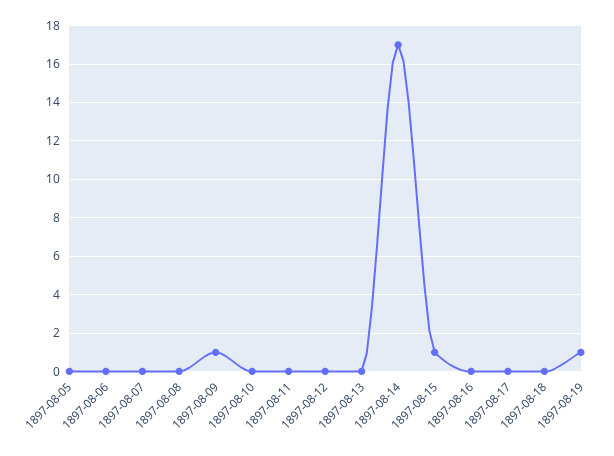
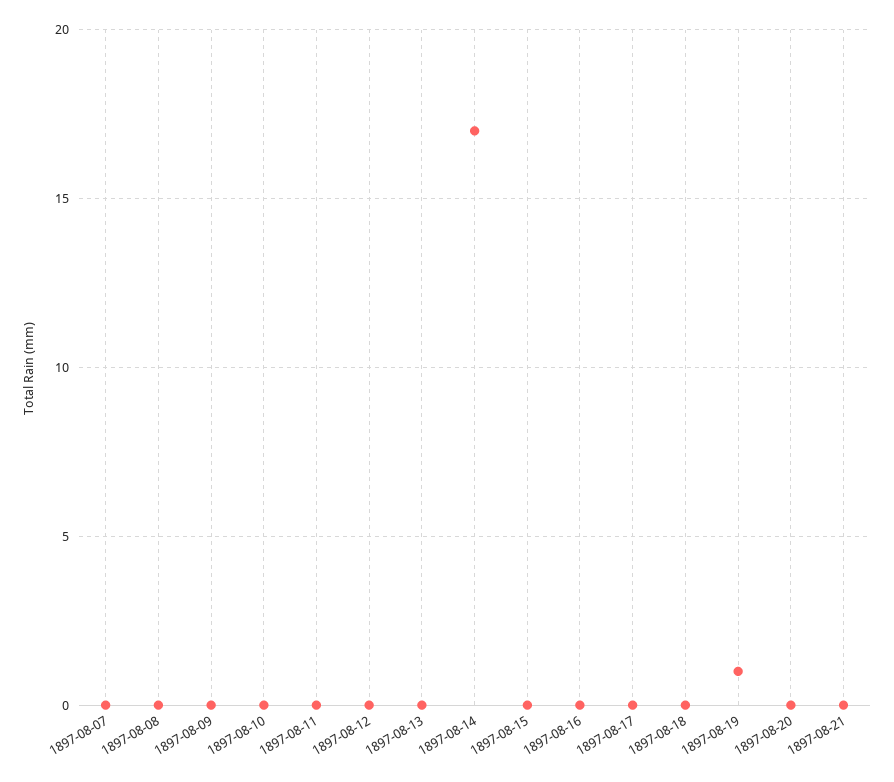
1897-08-05: 0 -> none
1897-08-06: 0 -> none
1897-08-09: 1 -> 0
1897-08-15: 1 -> 0
1897-08-20: none -> 0
1897-08-21: none -> 0

